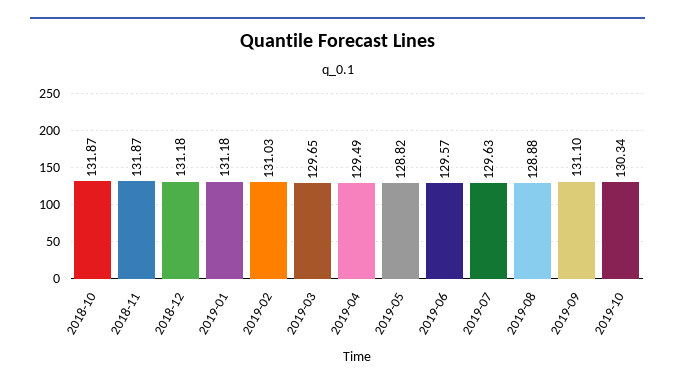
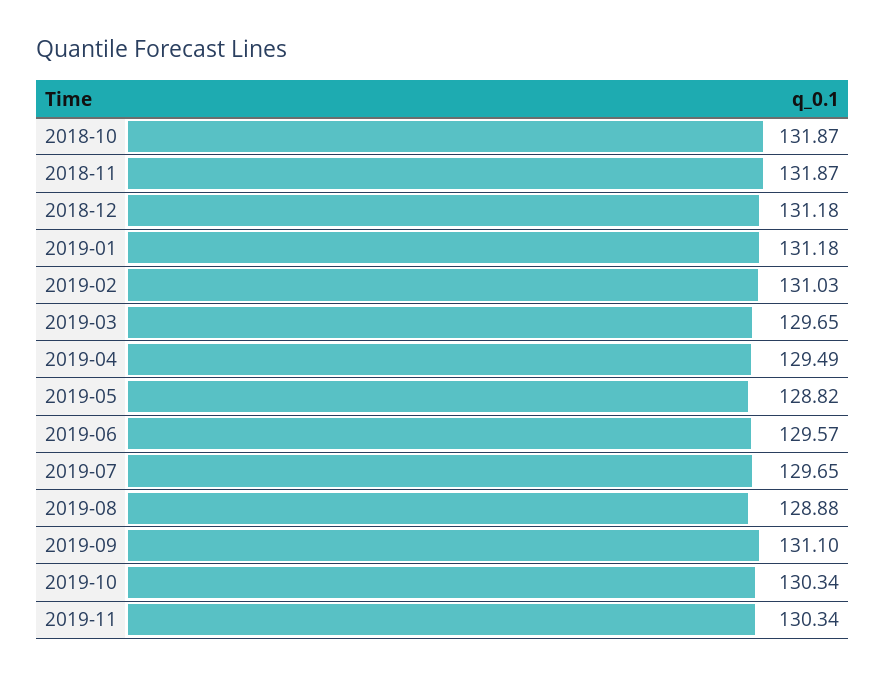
2019-07: 129.63 -> 129.65
2019-11: none -> 130.34

